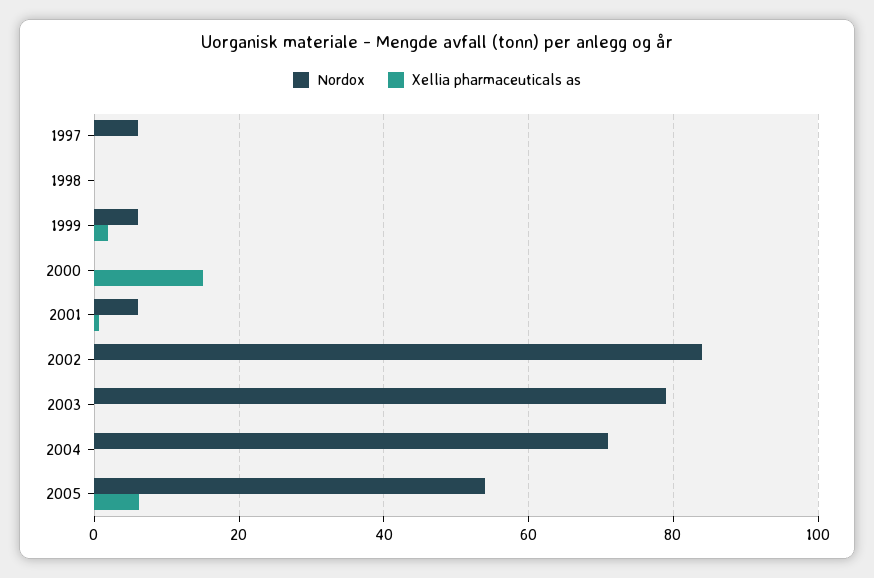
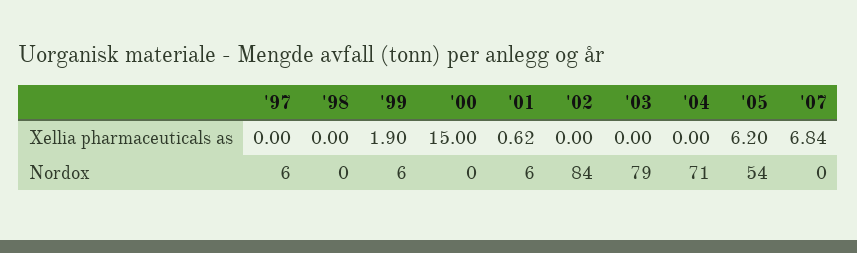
Xellia pharmaceuticals as, '07: none -> 6.84
Nordox, '07: none -> 0

